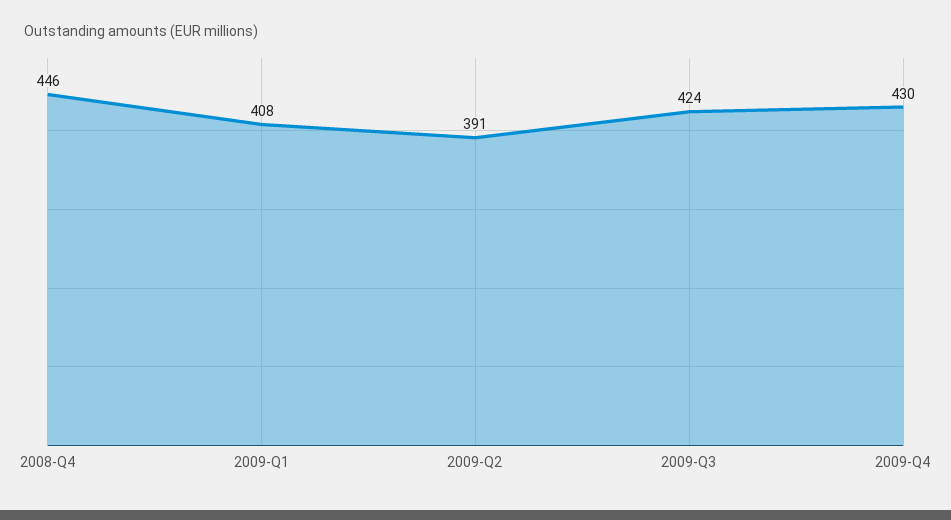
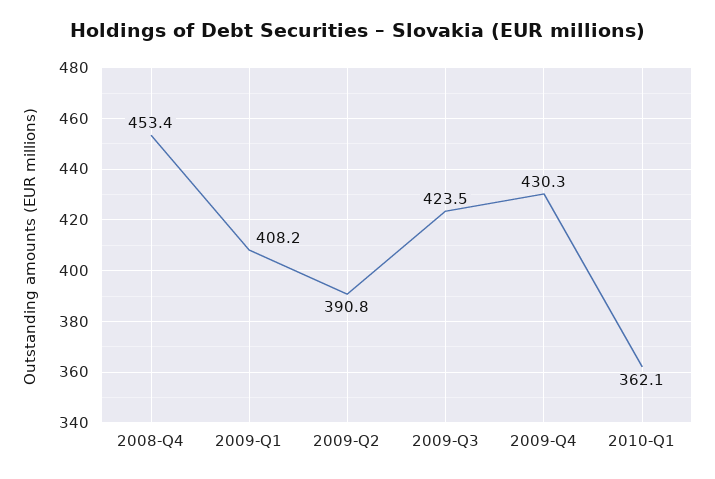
2008-Q4: 446 -> 453.4
2010-Q1: none -> 362.1

